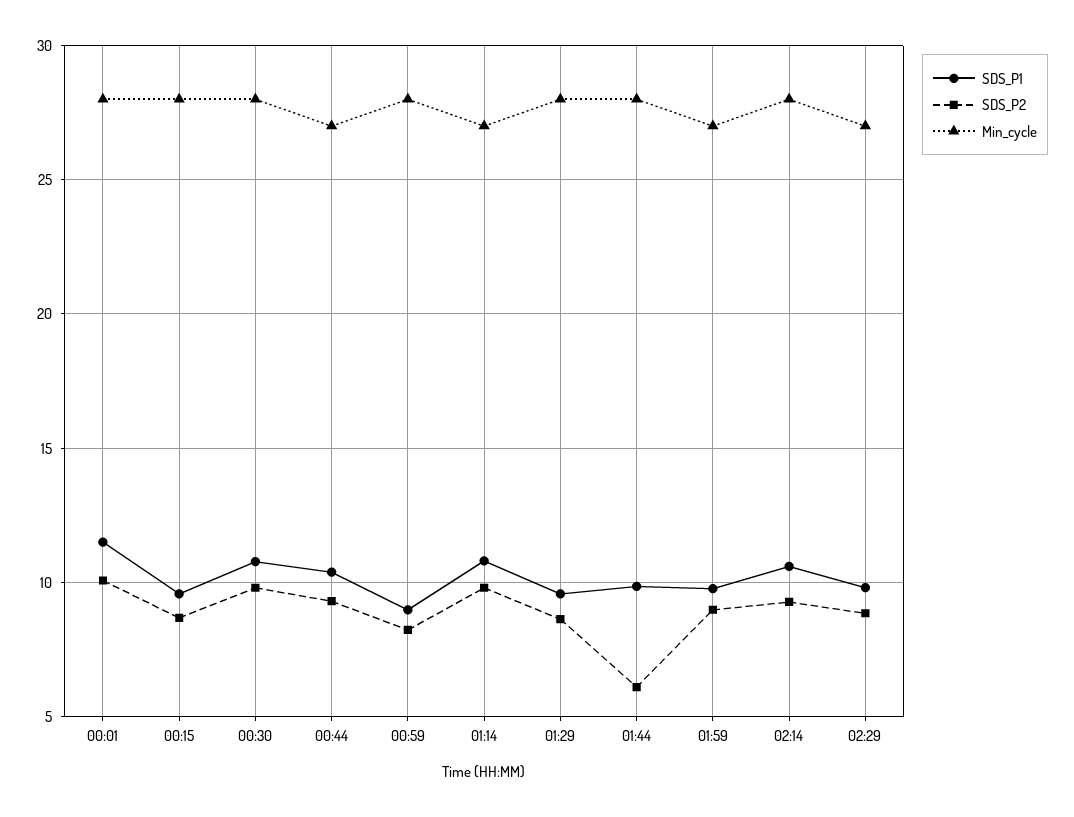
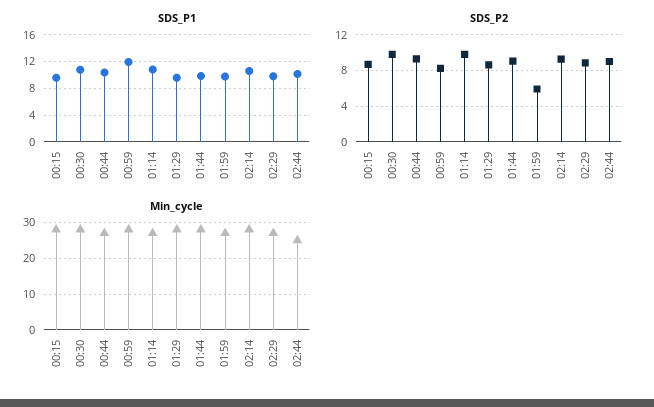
SDS_P1, 00:01: 11.5 -> none
SDS_P2, 00:01: 10 -> none
Min_cycle, 00:01: 28 -> none
SDS_P1, 00:59: 9 -> 12
SDS_P2, 01:44: 6 -> 9
SDS_P2, 01:59: 9 -> 6
SDS_P1, 02:44: none -> 10
SDS_P2, 02:44: none -> 9
Min_cycle, 02:44: none -> 25

